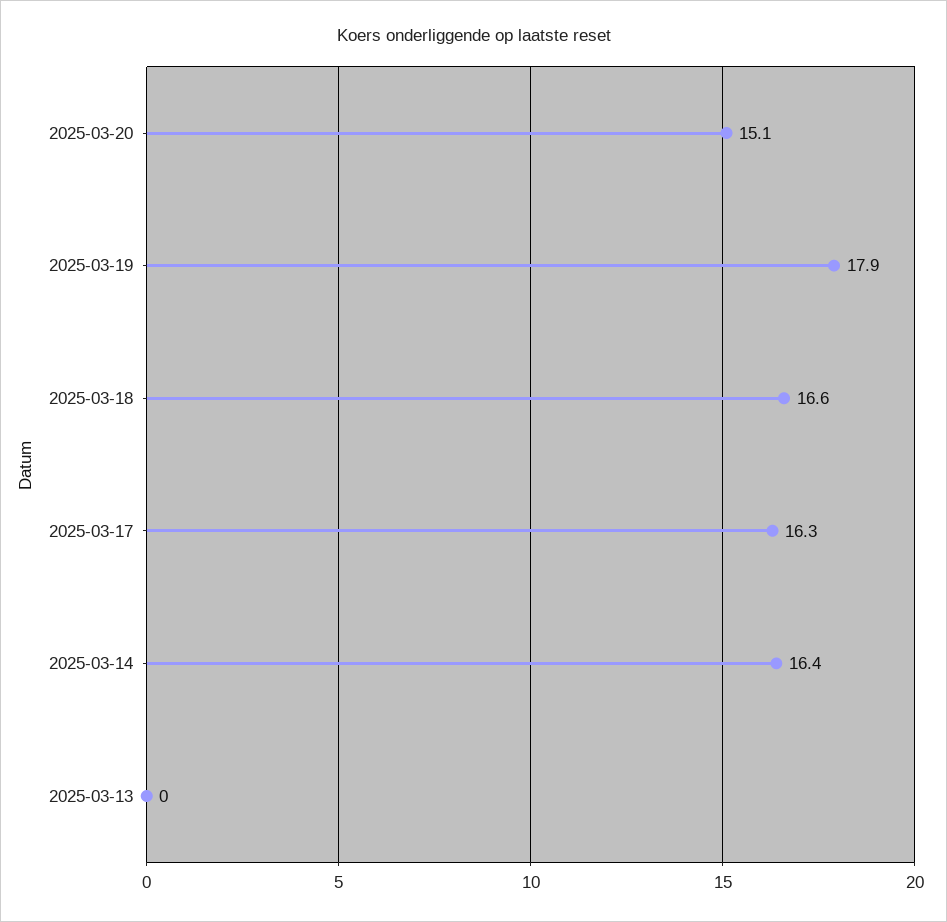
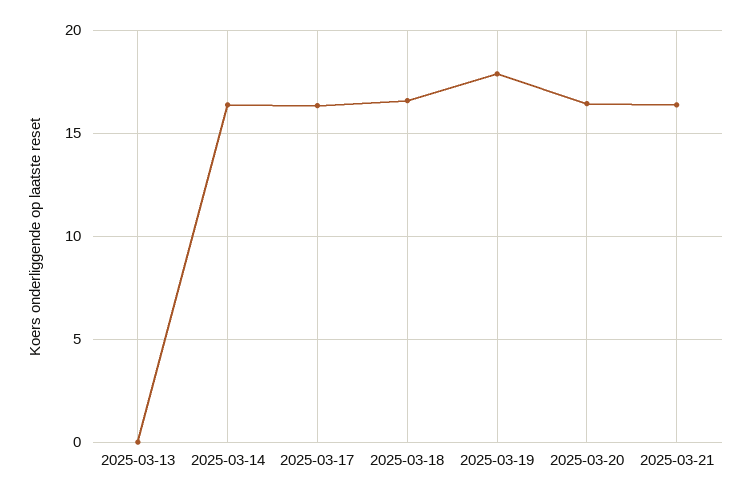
2025-03-20: 15.1 -> 16.5
2025-03-21: none -> 16.5

